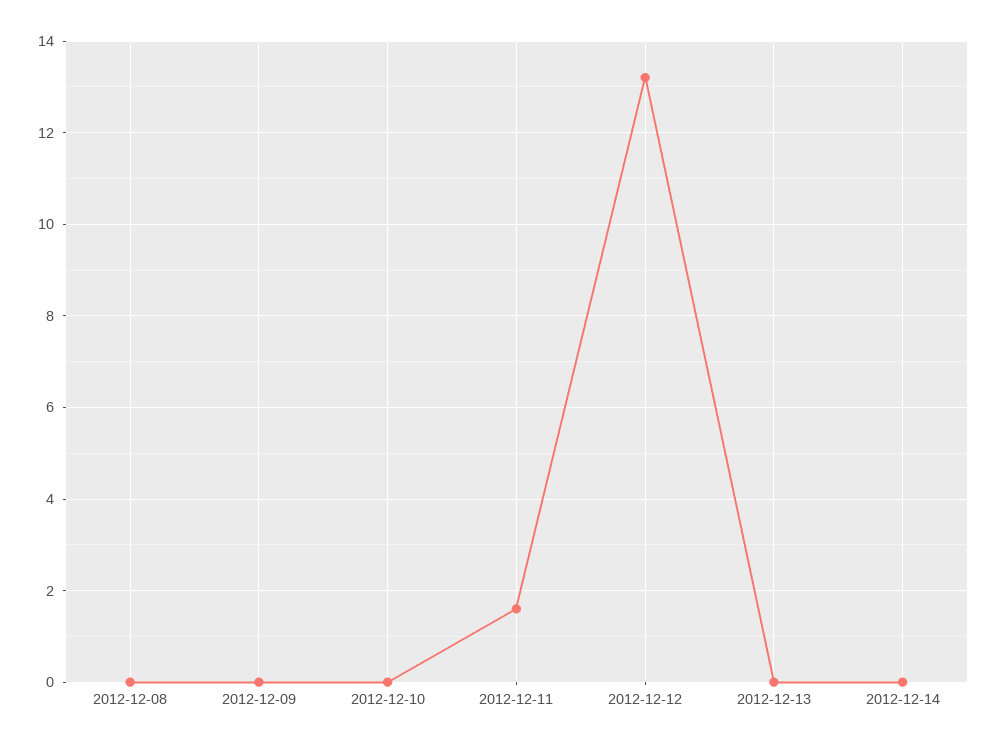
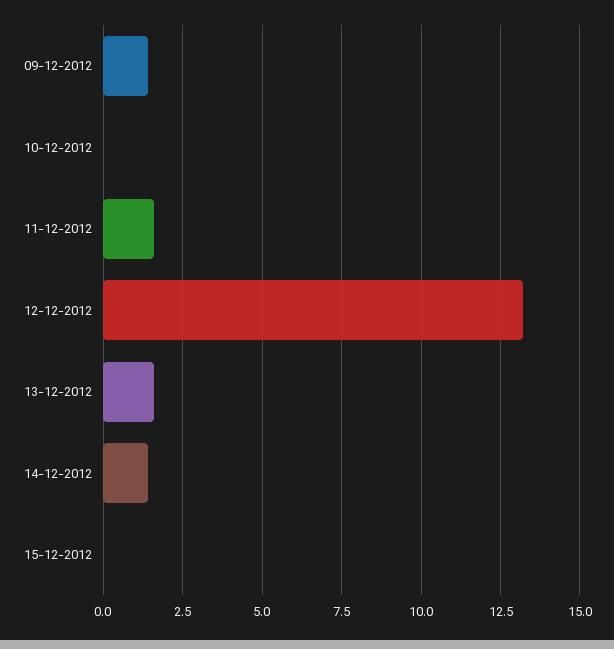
2012-12-08: 0 -> none
2012-12-09: 0 -> 1.5
2012-12-13: 0 -> 1.5
2012-12-14: 0 -> 1.5
15-12-2012: none -> 0

